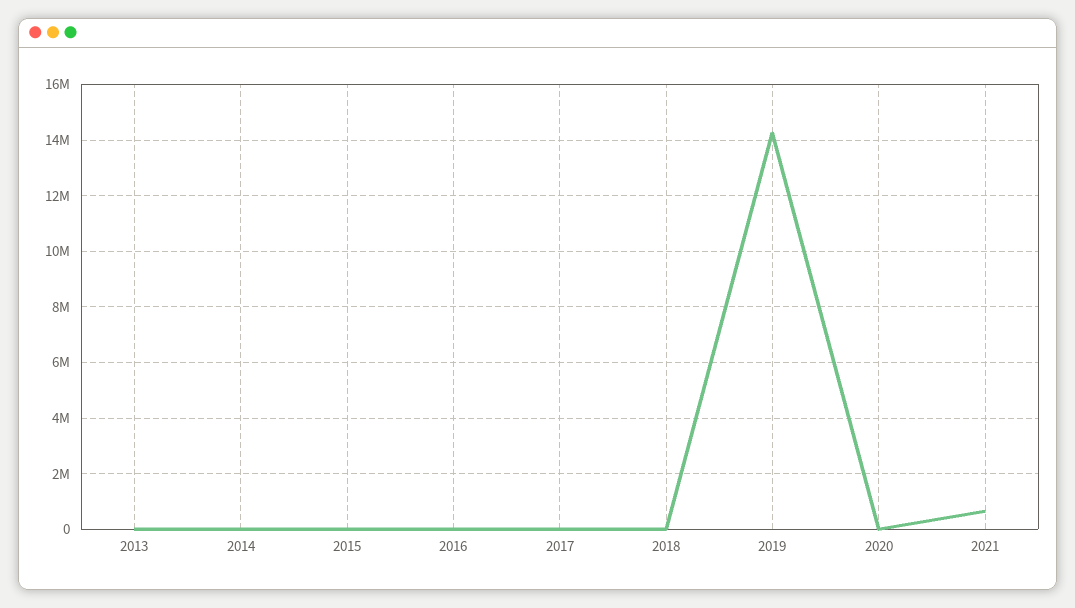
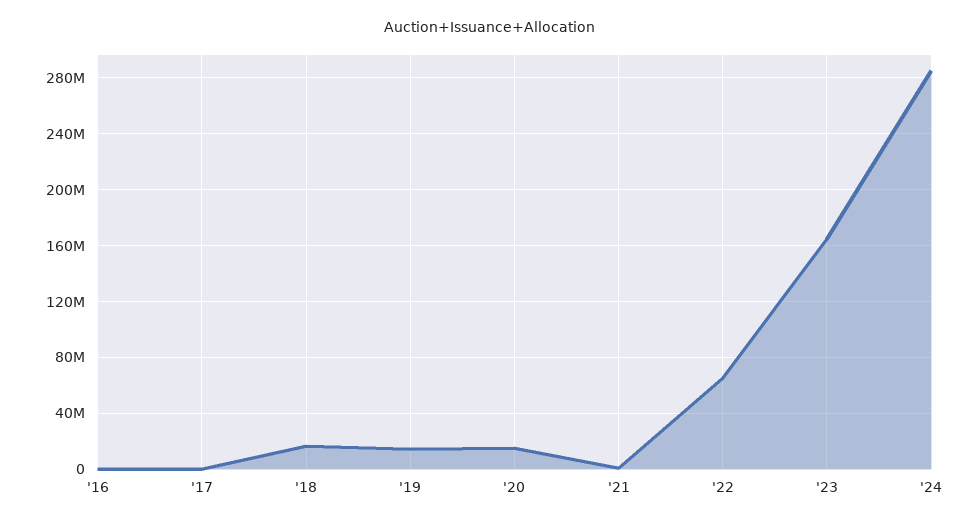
2013: 0 -> none
2014: 0 -> none
2015: 0 -> none
2018: 0 -> 15000000
2020: 0 -> 15000000
'22: none -> 65000000
'23: none -> 165000000
'24: none -> 285000000

